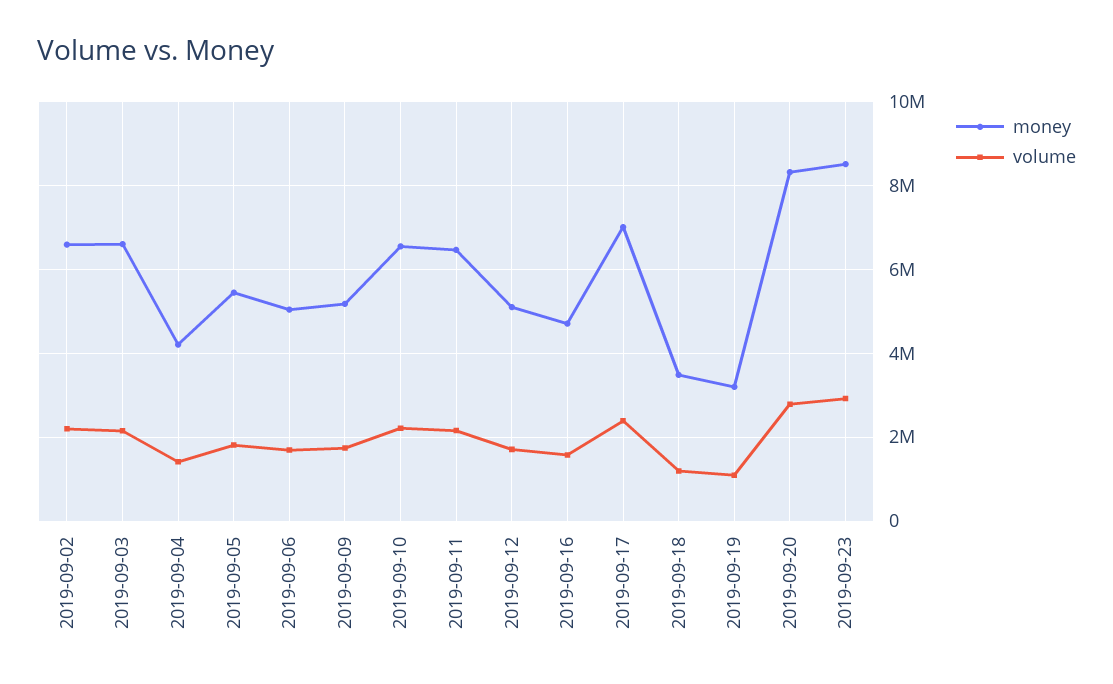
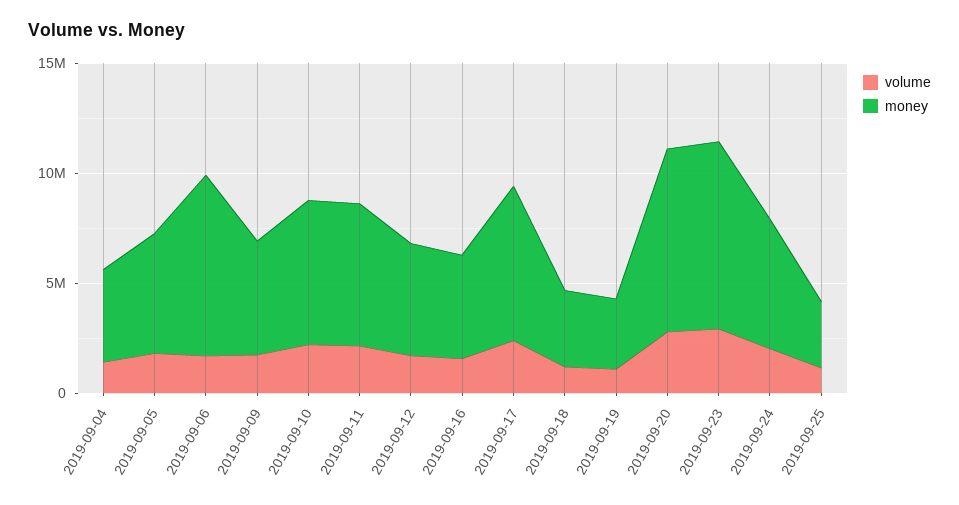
money, 2019-09-02: 6600000 -> none
volume, 2019-09-02: 2200000 -> none
money, 2019-09-03: 6600000 -> none
volume, 2019-09-03: 2200000 -> none
money, 2019-09-06: 5000000 -> 8000000
volume, 2019-09-24: none -> 2000000
money, 2019-09-24: none -> 6000000
volume, 2019-09-25: none -> 1000000
money, 2019-09-25: none -> 3000000

